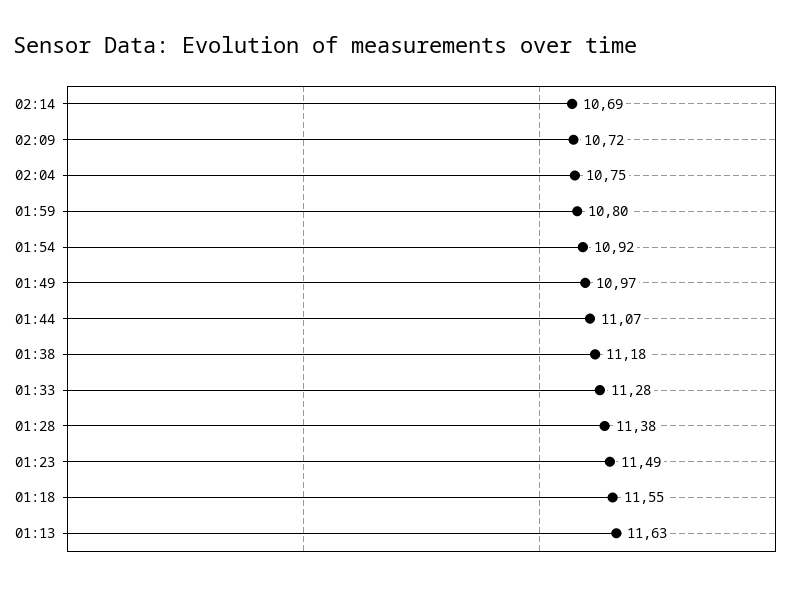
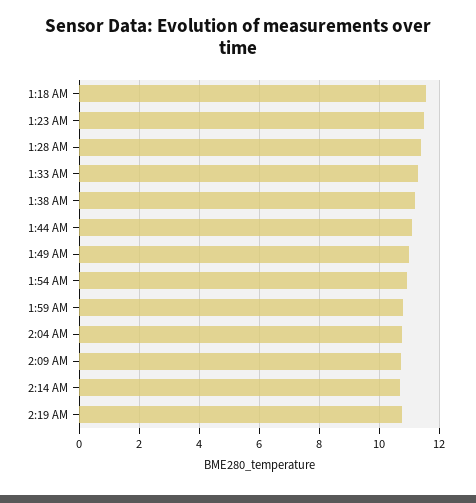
01:13: 11.63 -> none
2:19 AM: none -> 10.75

